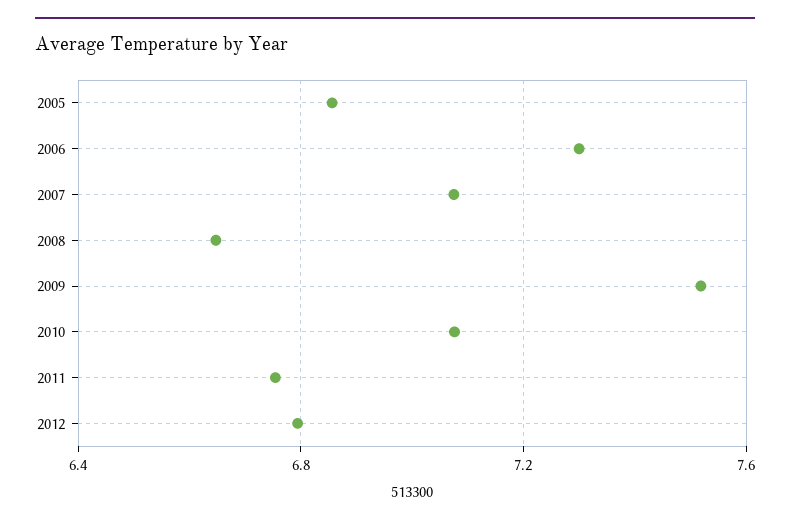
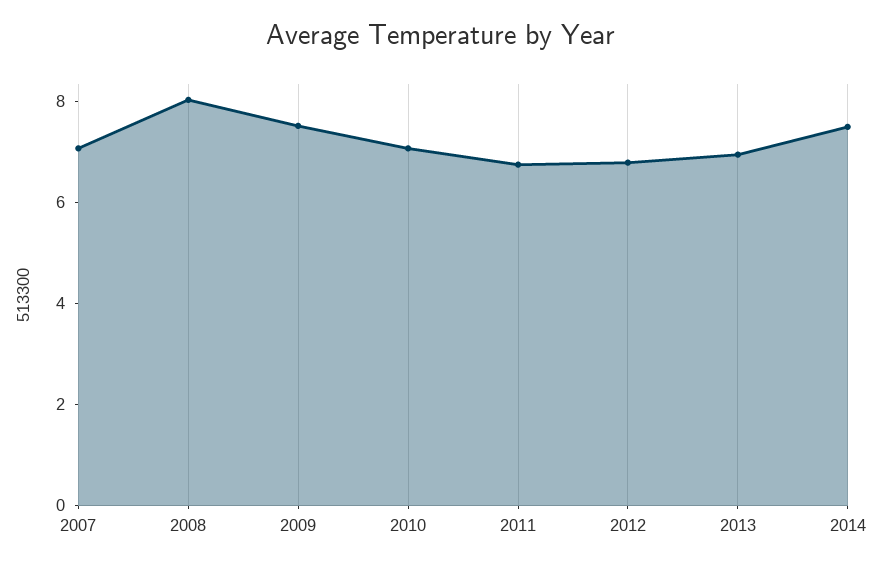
2005: 6.85 -> none
2006: 7.3 -> none
2008: 6.65 -> 8
2013: none -> 7
2014: none -> 7.5

